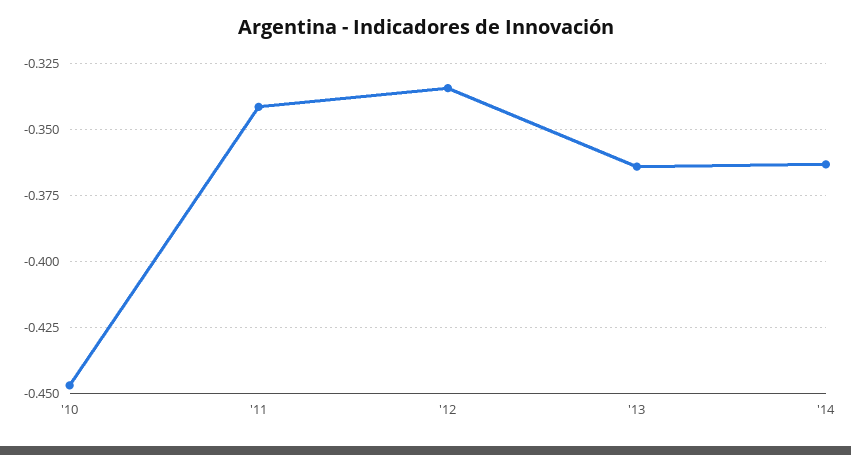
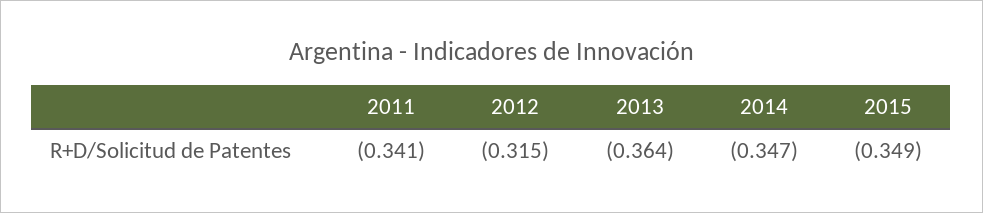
'10: -0.4475 -> none
'12: -0.335 -> -0.315
'14: -0.3625 -> -0.347
2015: none -> -0.349

